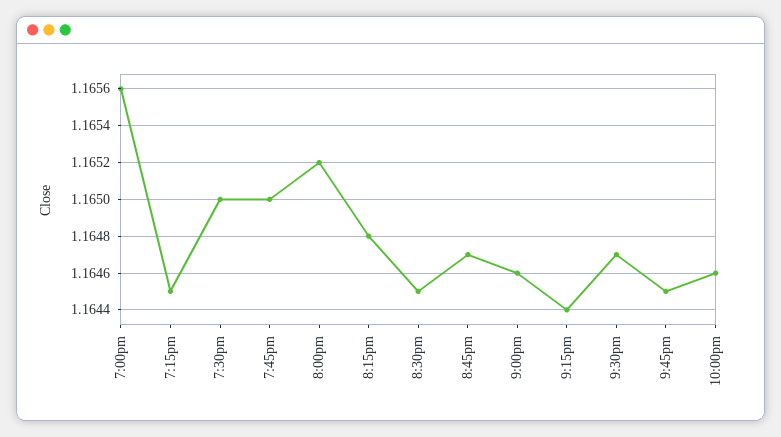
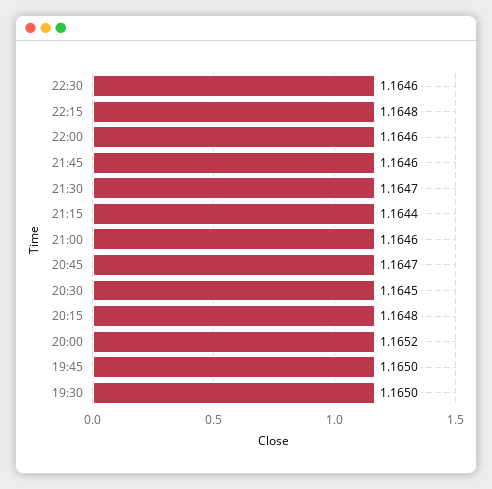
7:00pm: 1.1656 -> none
7:15pm: 1.1645 -> none
9:45pm: 1.1645 -> 1.1646
22:30: none -> 1.1646
22:15: none -> 1.1648

